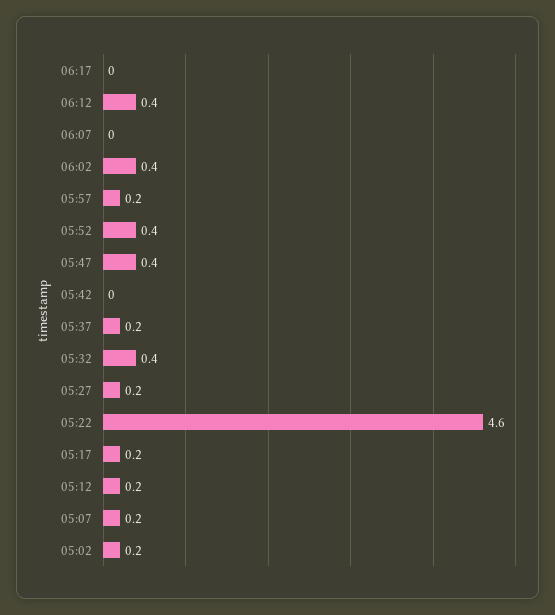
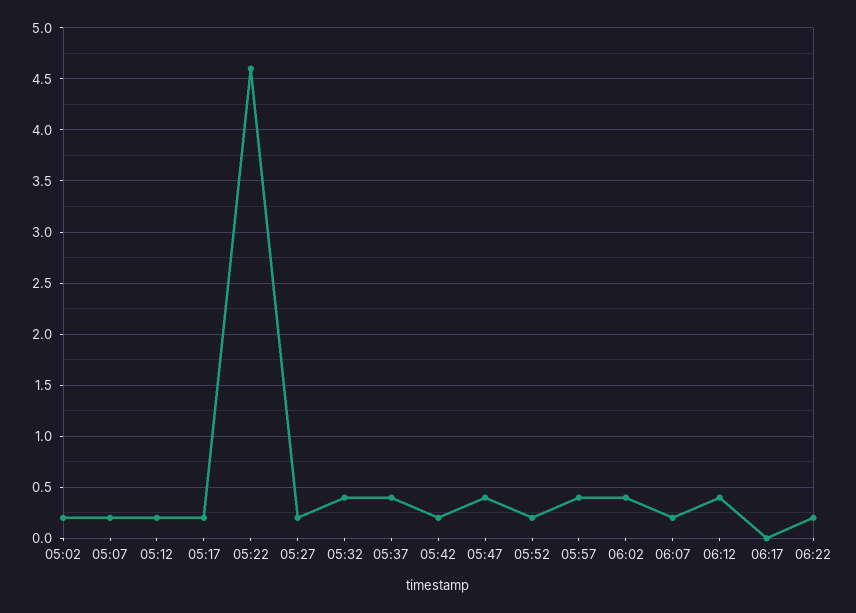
06:07: 0 -> 0.2
05:57: 0.2 -> 0.4
05:52: 0.4 -> 0.2
05:42: 0 -> 0.2
05:37: 0.2 -> 0.4
06:22: none -> 0.2

